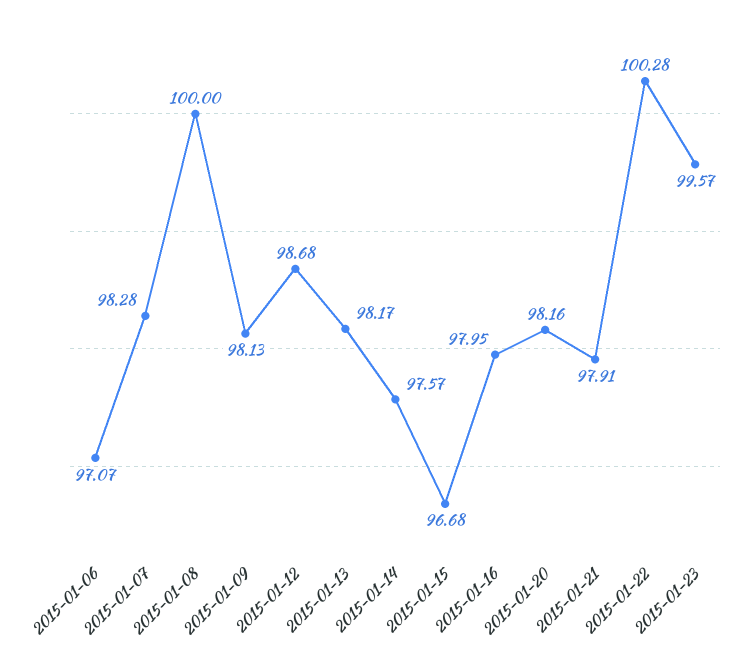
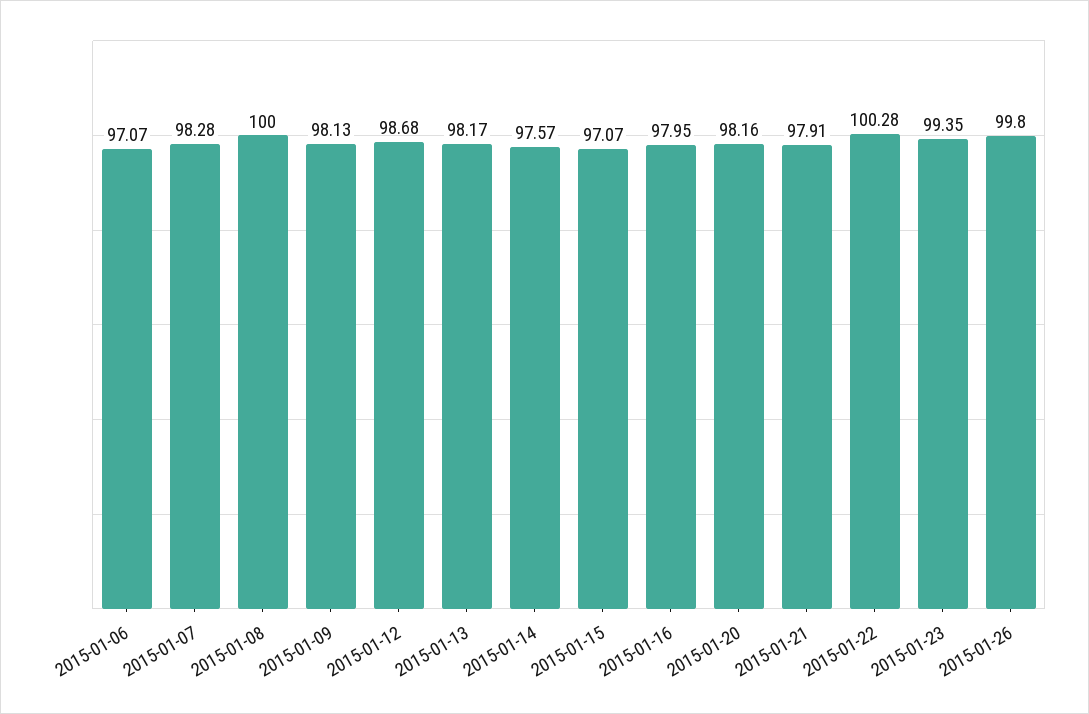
2015-01-15: 96.68 -> 97.07
2015-01-23: 99.57 -> 99.35
2015-01-26: none -> 99.8

